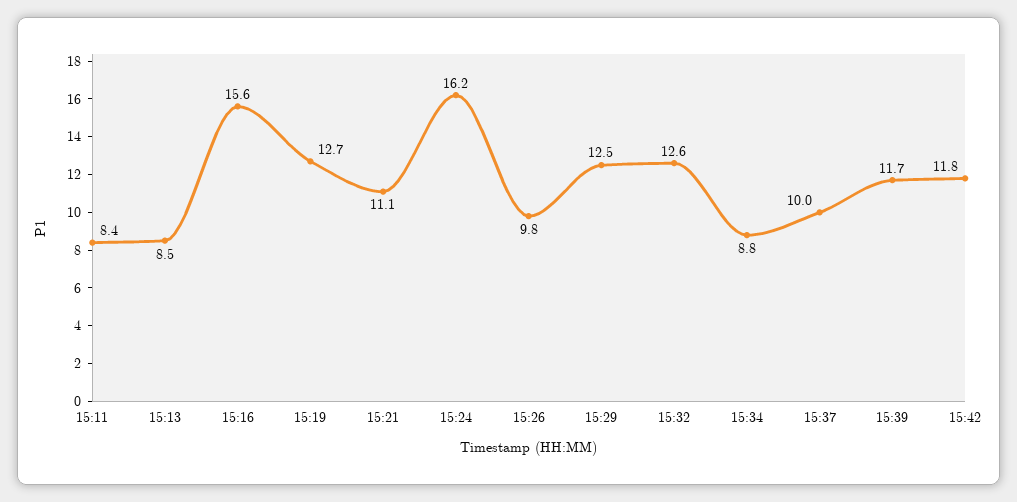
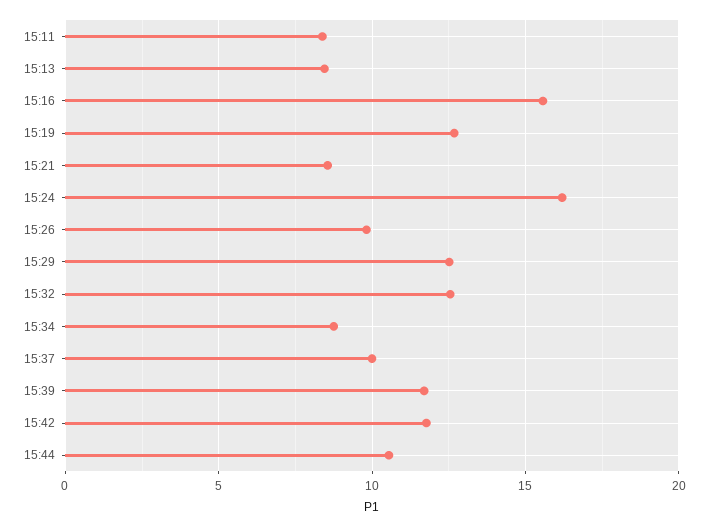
15:21: 11.1 -> 8.5
15:44: none -> 10.5

